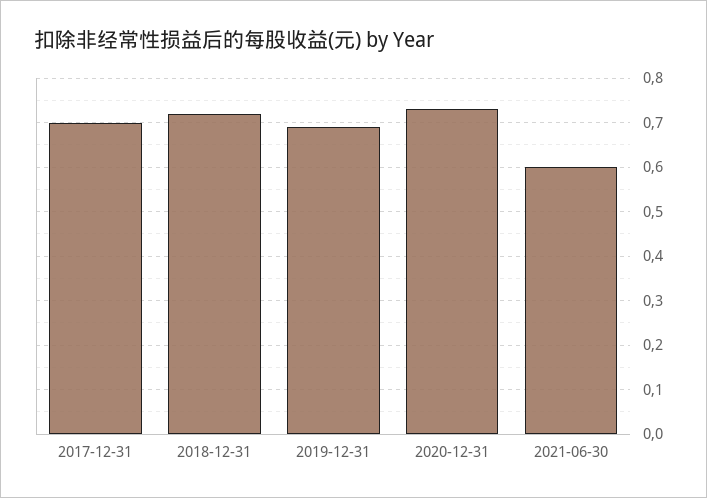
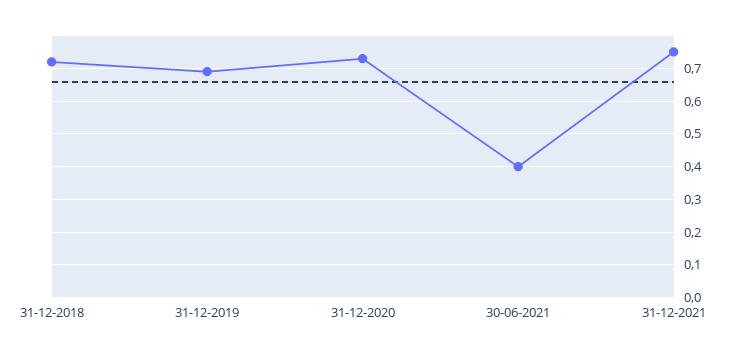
2017-12-31: 0.7 -> none
2021-06-30: 0.6 -> 0.4
31-12-2021: none -> 0.75

